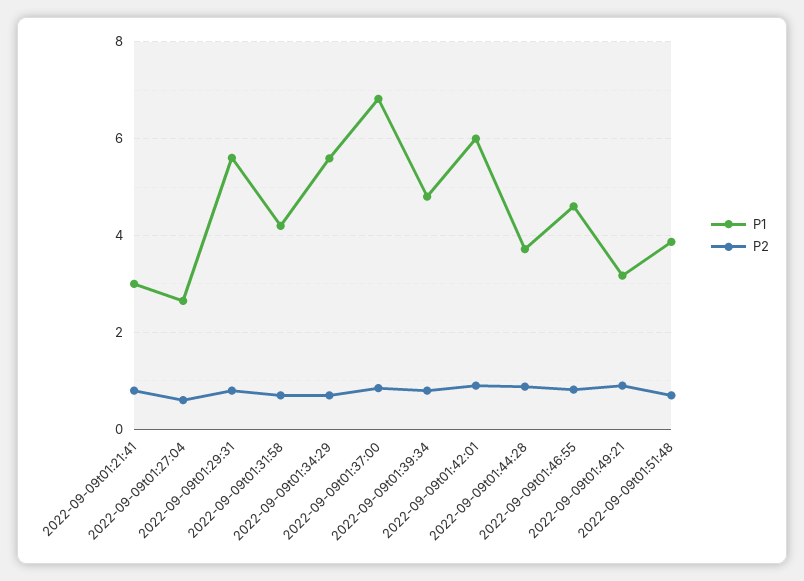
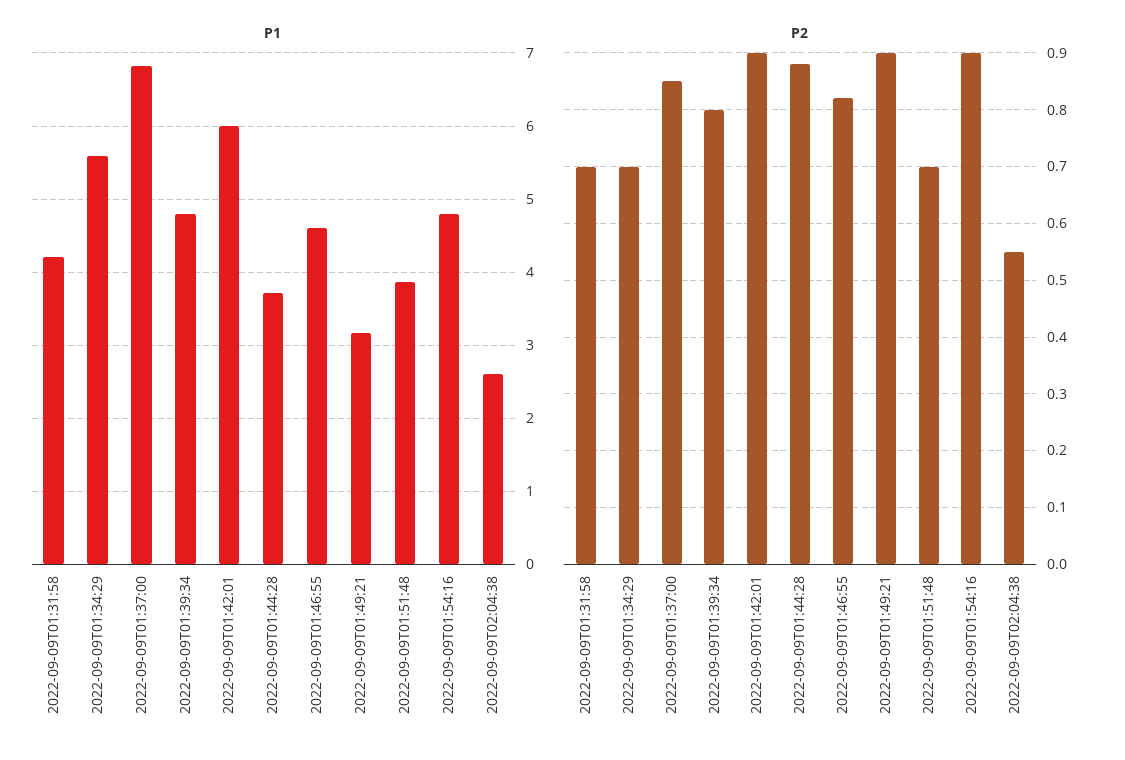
P1, 2022-09-09t01:21:41: 3 -> none
P2, 2022-09-09t01:21:41: 0.8 -> none
P1, 2022-09-09t01:27:04: 2.6 -> none
P2, 2022-09-09t01:27:04: 0.6 -> none
P1, 2022-09-09t01:29:31: 5.6 -> none
P2, 2022-09-09t01:29:31: 0.8 -> none
P1, 2022-09-09T01:54:16: none -> 4.8
P1, 2022-09-09T02:04:38: none -> 2.6
P2, 2022-09-09T01:54:16: none -> 0.9
P2, 2022-09-09T02:04:38: none -> 0.55

